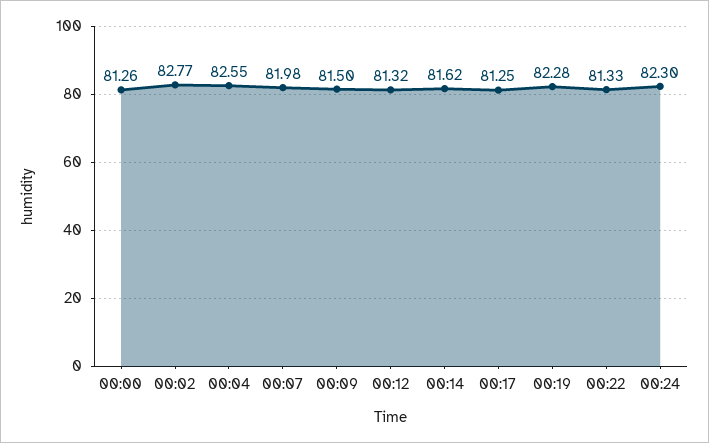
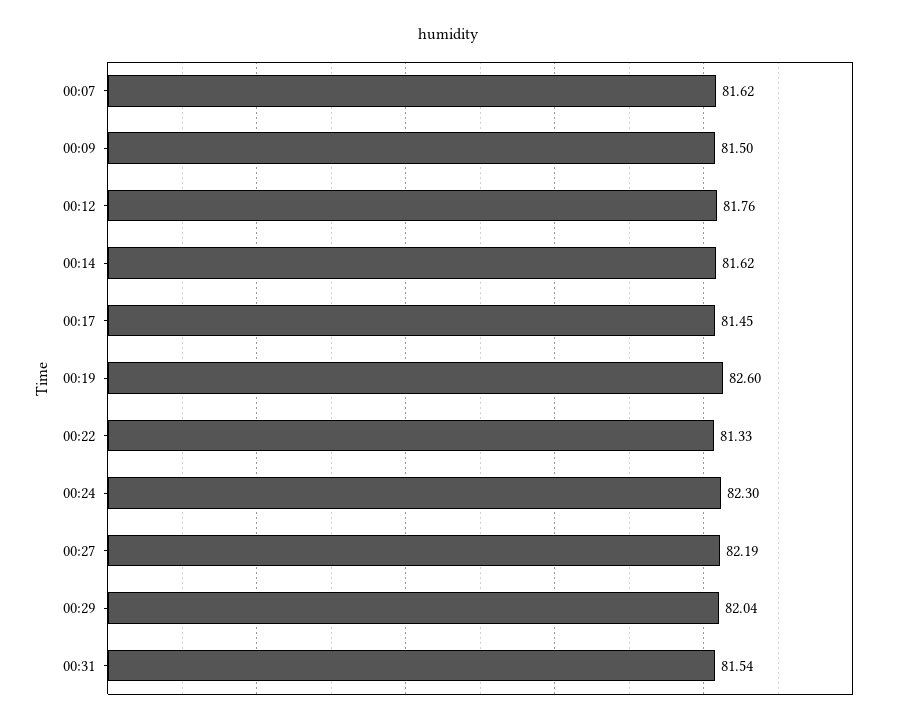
00:00: 81.26 -> none
00:02: 82.77 -> none
00:04: 82.55 -> none
00:07: 81.98 -> 81.62
00:12: 81.32 -> 81.76
00:17: 81.25 -> 81.45
00:19: 82.28 -> 82.6
00:27: none -> 82.19
00:29: none -> 82.04
00:31: none -> 81.54

